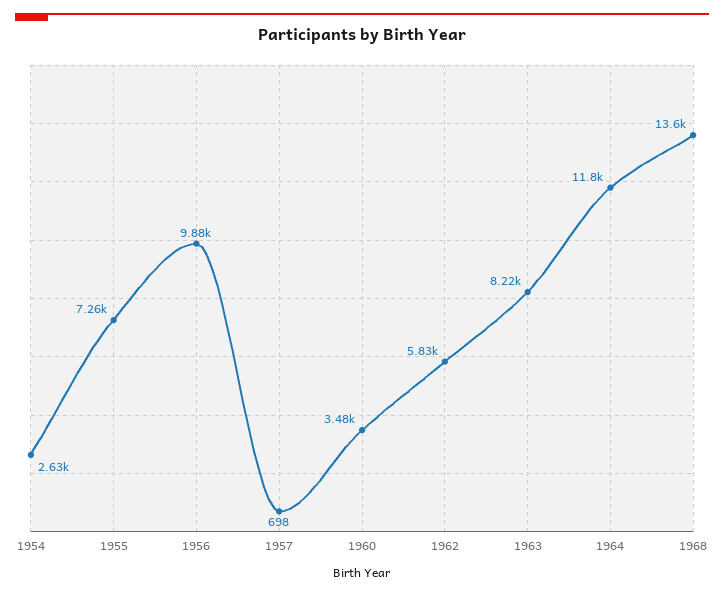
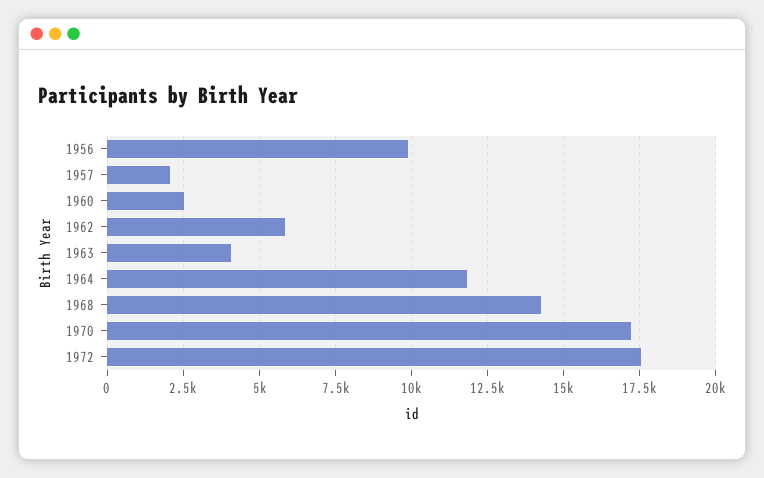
1954: 2630 -> none
1955: 7260 -> none
1957: 698 -> 2000
1960: 3480 -> 2500
1963: 8220 -> 4000
1968: 13600 -> 14250
1970: none -> 17250
1972: none -> 17500

